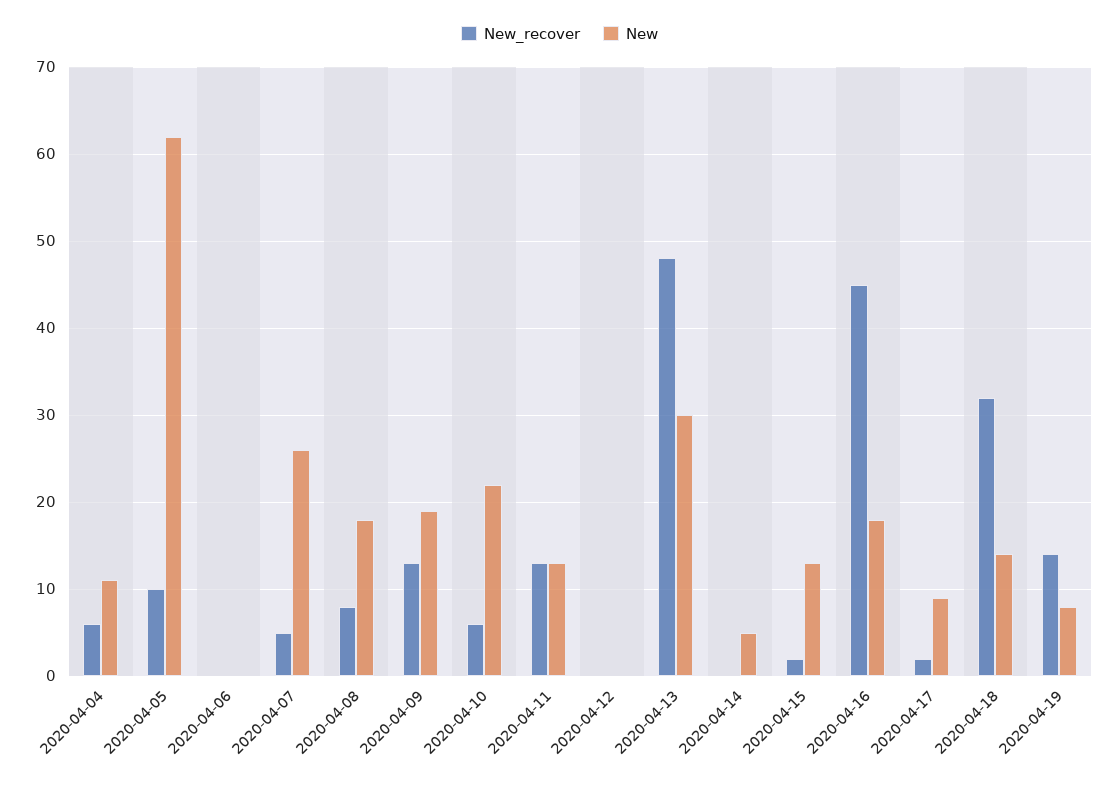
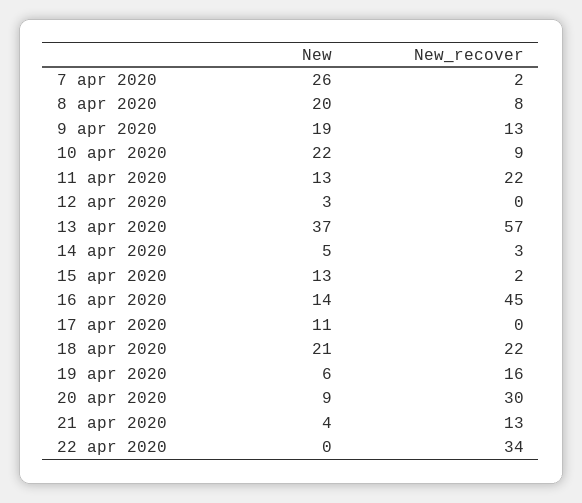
New_recover, 2020-04-04: 6 -> none
New, 2020-04-04: 11 -> none
New_recover, 2020-04-05: 10 -> none
New, 2020-04-05: 62 -> none
New_recover, 2020-04-06: 0 -> none
New, 2020-04-06: 0 -> none
New_recover, 2020-04-07: 5 -> 2
New, 2020-04-08: 18 -> 20
New_recover, 2020-04-10: 6 -> 9
New_recover, 2020-04-11: 13 -> 22
New, 2020-04-12: 0 -> 3
New_recover, 2020-04-13: 48 -> 57
New, 2020-04-13: 30 -> 37
New_recover, 2020-04-14: 0 -> 3
New, 2020-04-16: 18 -> 14
New_recover, 2020-04-17: 2 -> 0
New, 2020-04-17: 9 -> 11
New_recover, 2020-04-18: 32 -> 22
New, 2020-04-18: 14 -> 21
New_recover, 2020-04-19: 14 -> 16
New, 2020-04-19: 8 -> 6
New, 20 apr 2020: none -> 9
New_recover, 20 apr 2020: none -> 30
New, 21 apr 2020: none -> 4
New_recover, 21 apr 2020: none -> 13
New, 22 apr 2020: none -> 0
New_recover, 22 apr 2020: none -> 34

